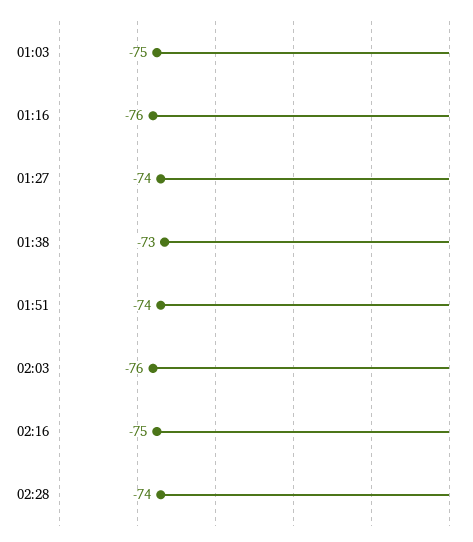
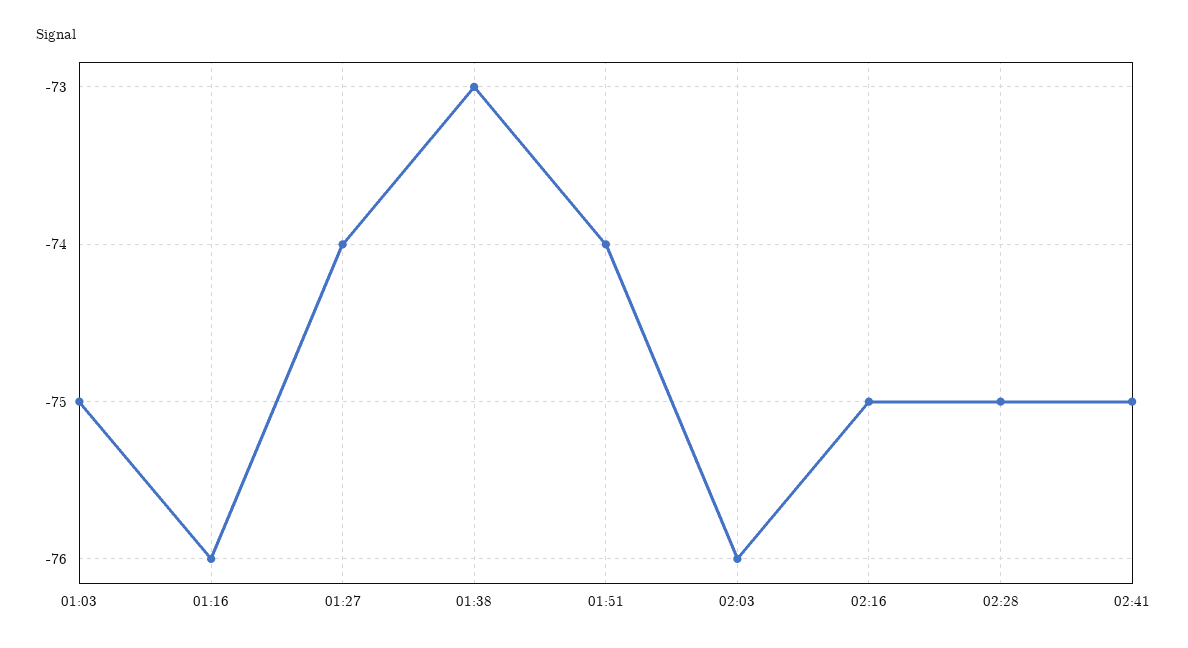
02:28: -74 -> -75
02:41: none -> -75

